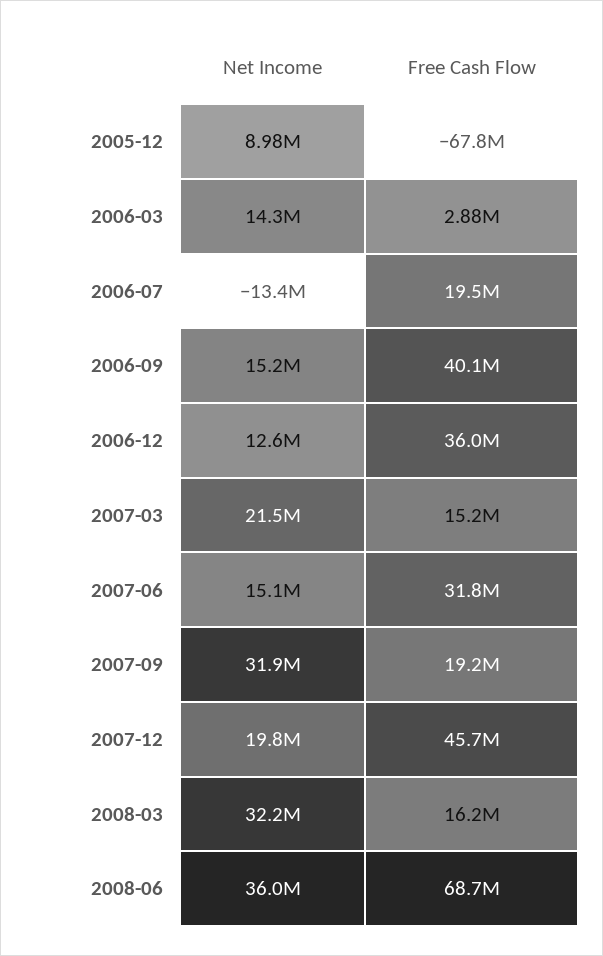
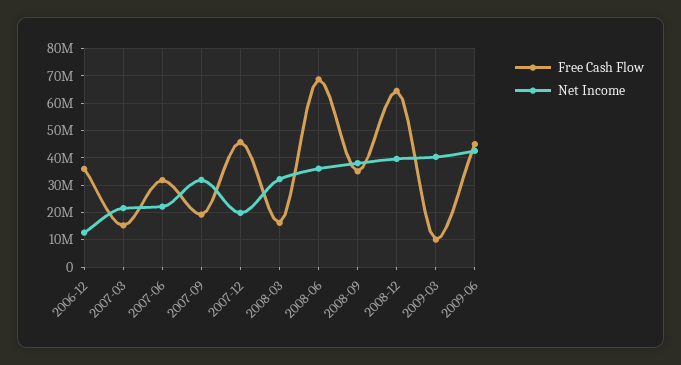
Net Income, 2005-12: 8980000 -> none
Free Cash Flow, 2005-12: -67800000 -> none
Net Income, 2006-03: 14300000 -> none
Free Cash Flow, 2006-03: 2880000 -> none
Net Income, 2006-07: -13400000 -> none
Free Cash Flow, 2006-07: 19500000 -> none
Net Income, 2006-09: 15200000 -> none
Free Cash Flow, 2006-09: 40100000 -> none
Net Income, 2007-06: 15100000 -> 22500000
Free Cash Flow, 2008-09: none -> 35000000
Net Income, 2008-09: none -> 37500000
Free Cash Flow, 2008-12: none -> 65000000
Net Income, 2008-12: none -> 40000000
Free Cash Flow, 2009-03: none -> 10000000
Net Income, 2009-03: none -> 40000000
Free Cash Flow, 2009-06: none -> 45000000
Net Income, 2009-06: none -> 42500000

